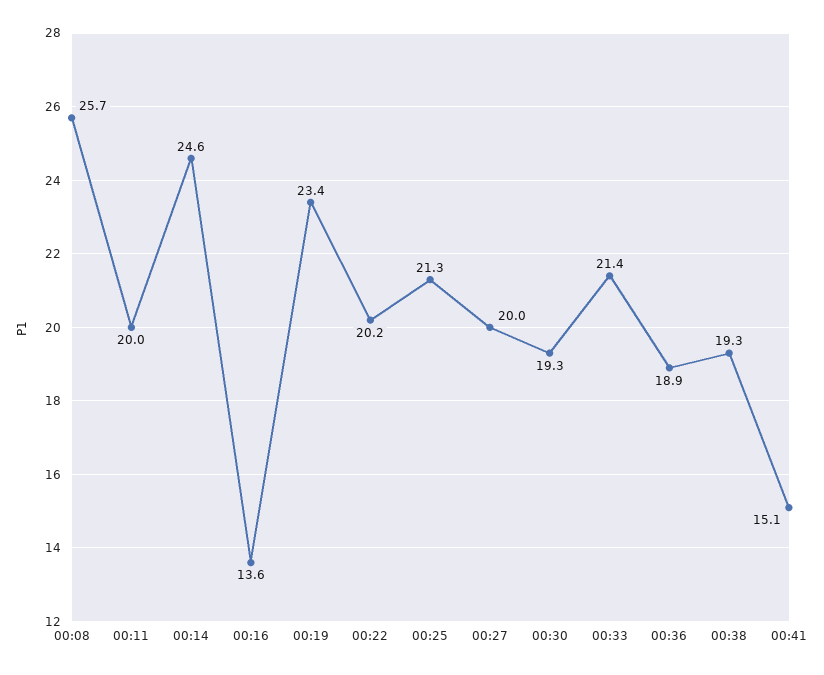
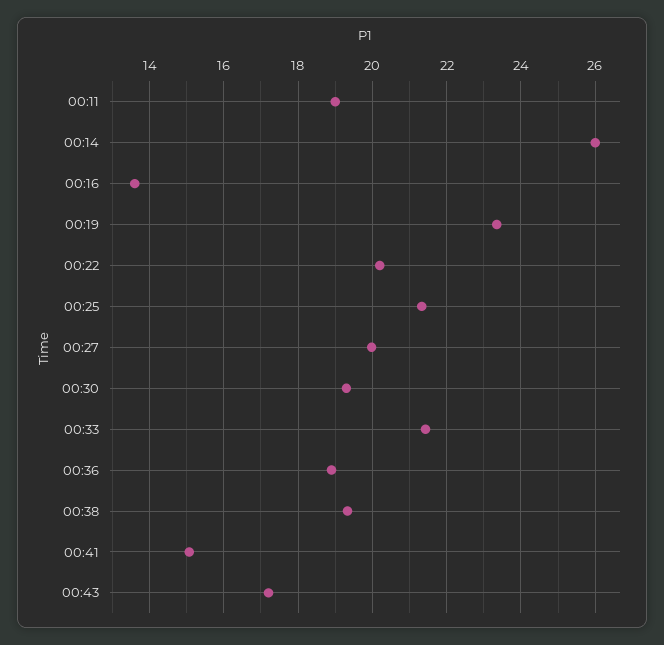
00:08: 25.7 -> none
00:11: 20 -> 19
00:14: 24.6 -> 26
00:43: none -> 17.2

